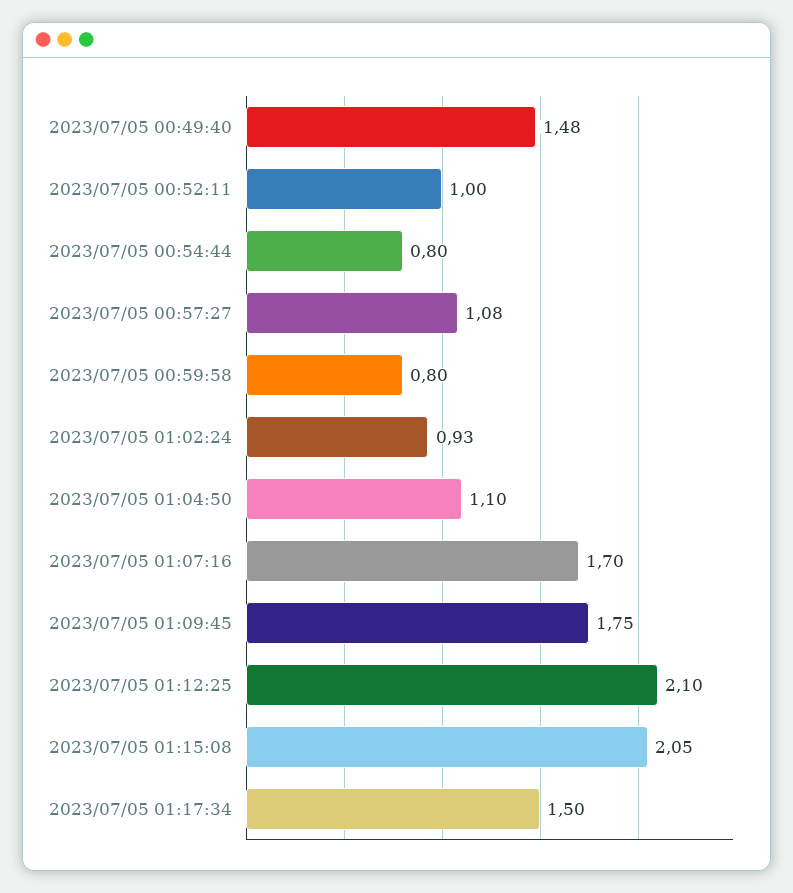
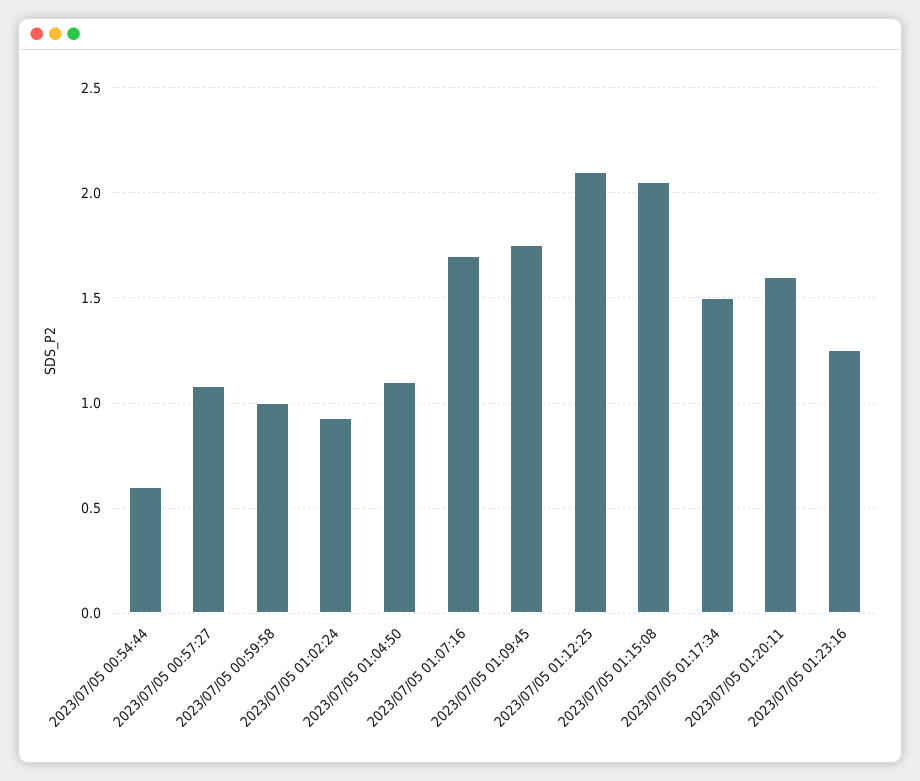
2023/07/05 00:49:40: 1.48 -> none
2023/07/05 00:52:11: 1 -> none
2023/07/05 00:54:44: 0.8 -> 0.6
2023/07/05 00:59:58: 0.8 -> 1
2023/07/05 01:20:11: none -> 1.6
2023/07/05 01:23:16: none -> 1.25

